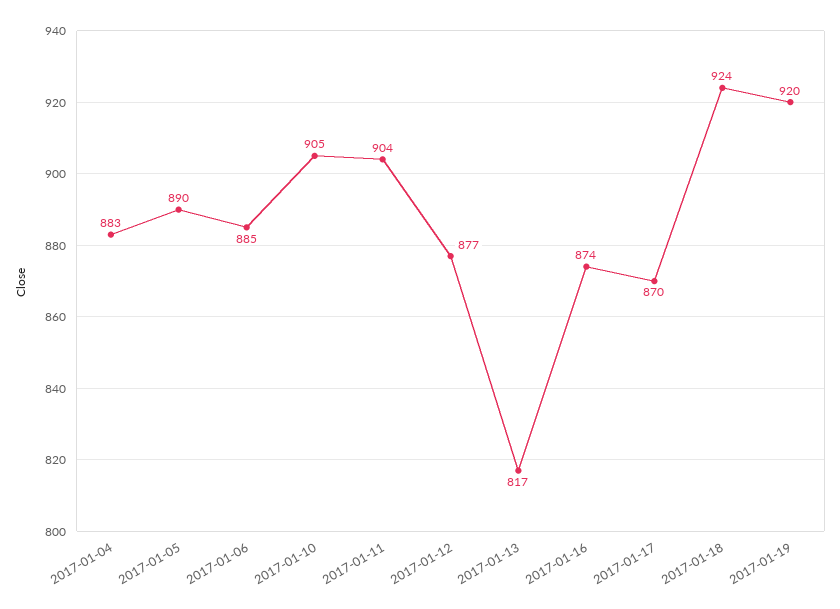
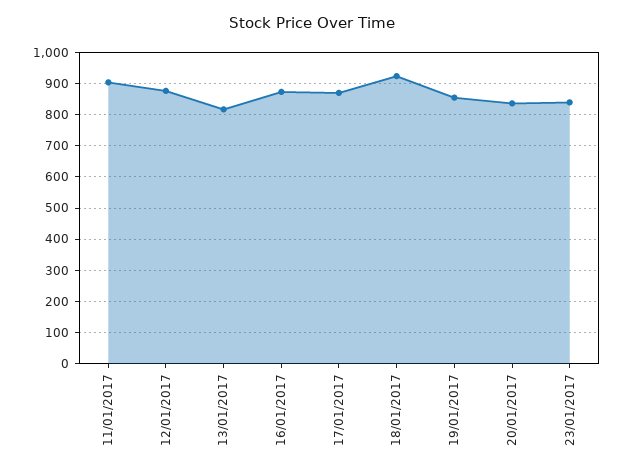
2017-01-04: 883 -> none
2017-01-05: 890 -> none
2017-01-06: 885 -> none
2017-01-10: 905 -> none
2017-01-19: 920 -> 860
20/01/2017: none -> 840
23/01/2017: none -> 840

